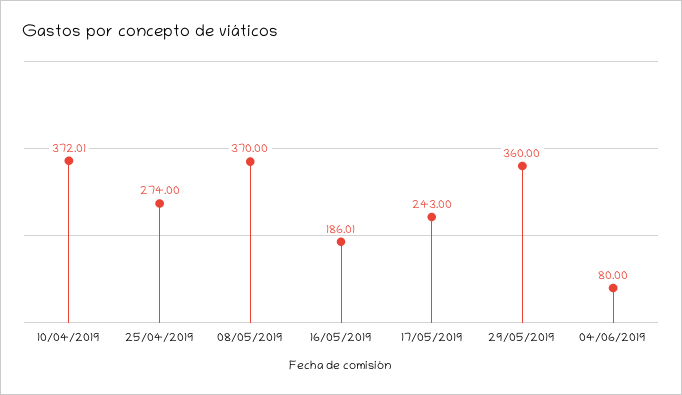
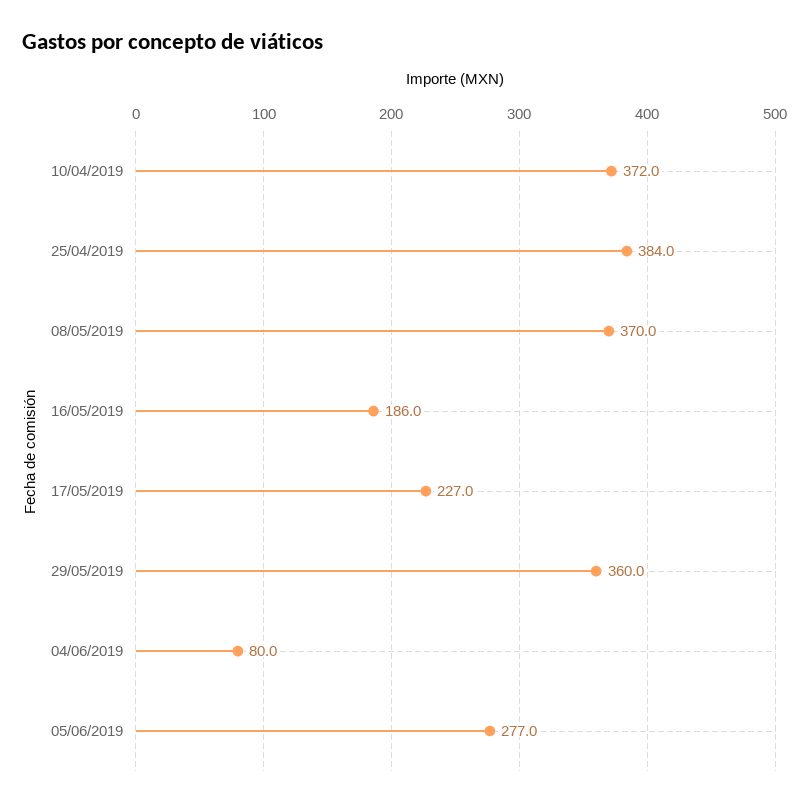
25/04/2019: 274 -> 384
17/05/2019: 243 -> 227
05/06/2019: none -> 277

